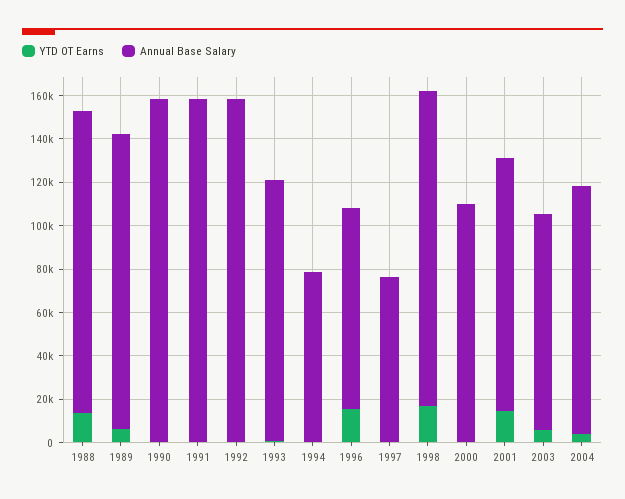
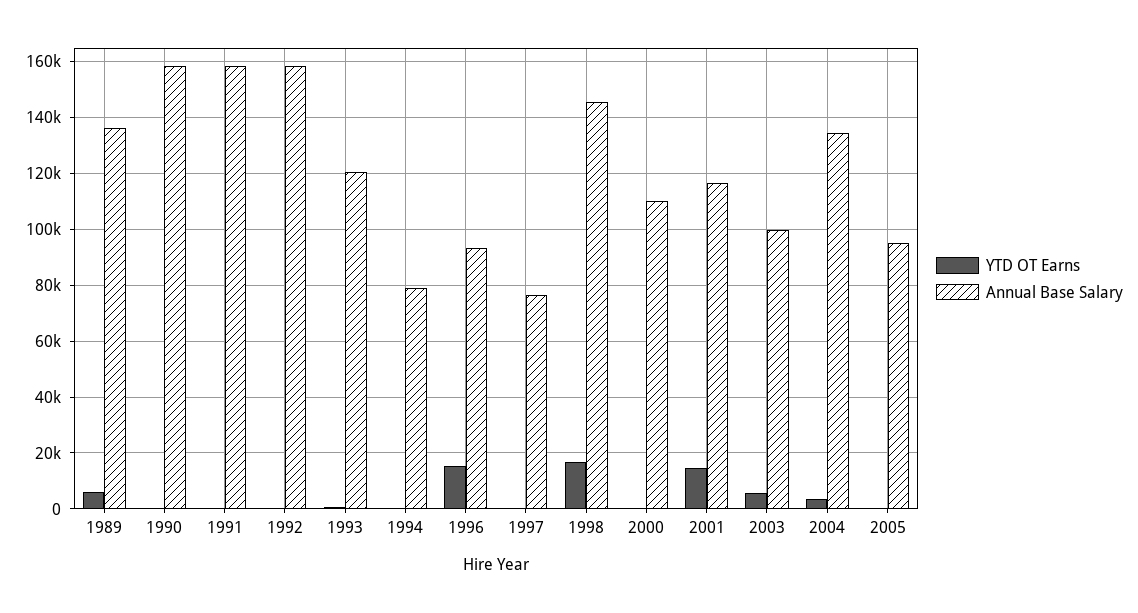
YTD OT Earns, 1988: 15000 -> none
Annual Base Salary, 1988: 140000 -> none
Annual Base Salary, 2004: 115000 -> 135000
YTD OT Earns, 2005: none -> 0
Annual Base Salary, 2005: none -> 95000

